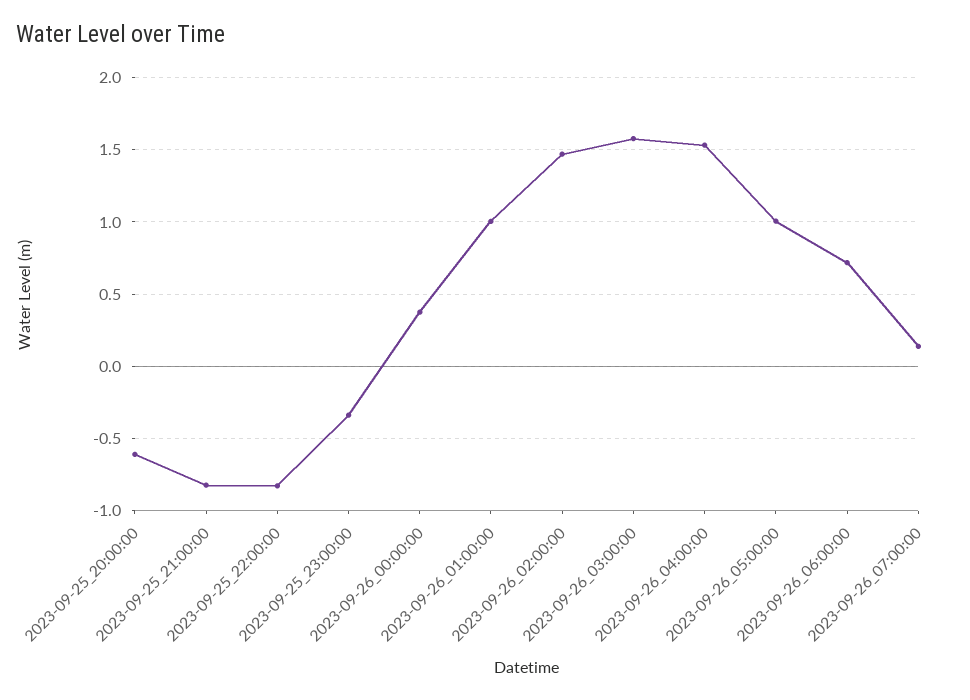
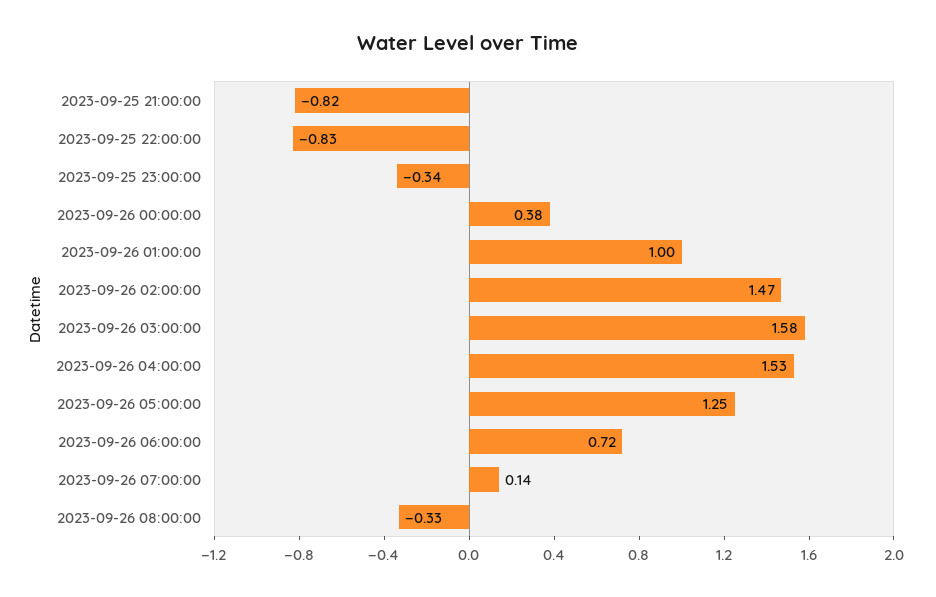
2023-09-25_20:00:00: -0.6 -> none
2023-09-26_05:00:00: 1 -> 1.25
2023-09-26 08:00:00: none -> -0.33

